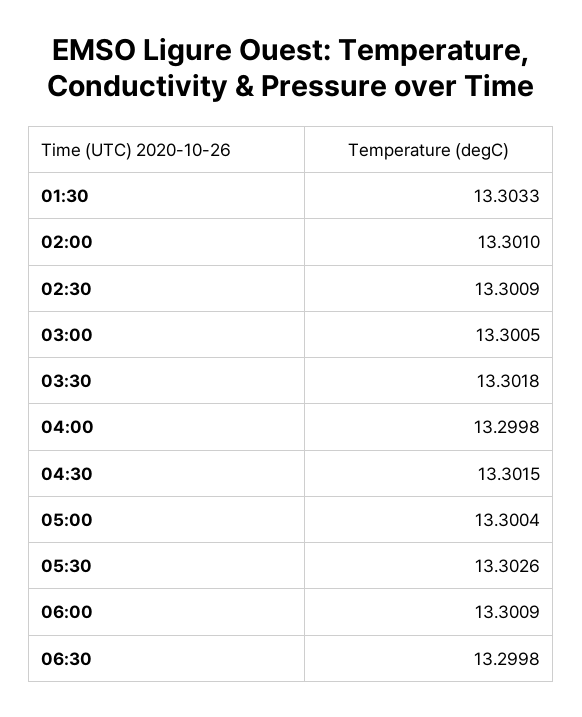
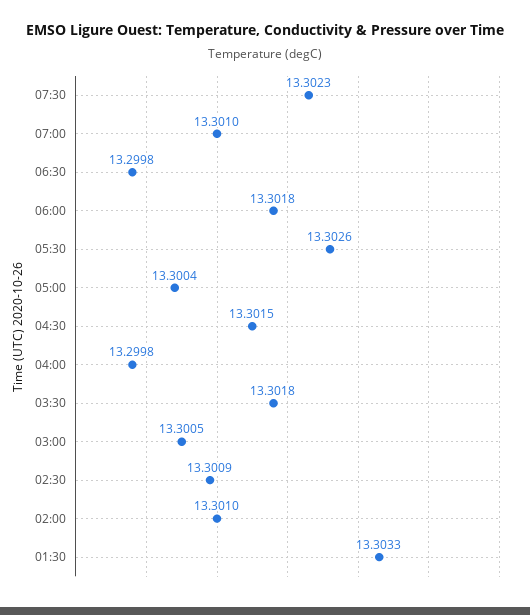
06:00: 13.3009 -> 13.3018
07:30: none -> 13.3023
07:00: none -> 13.301

